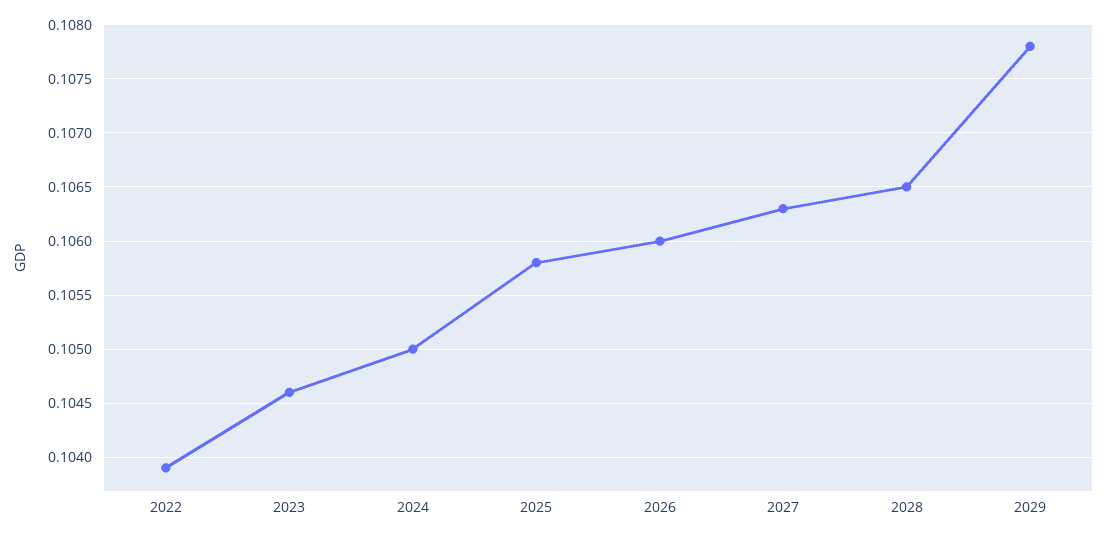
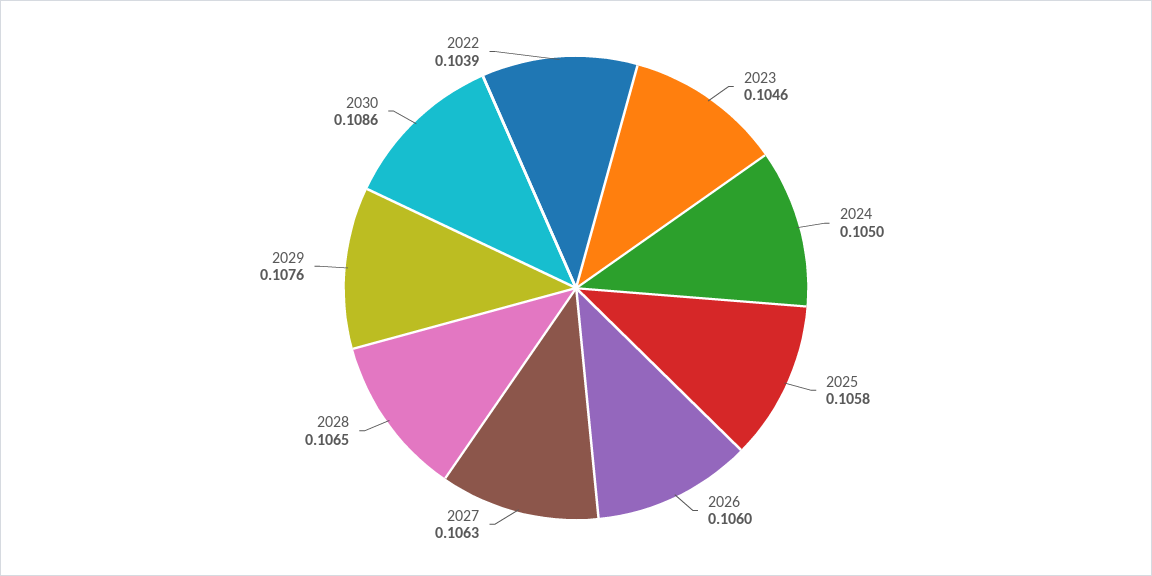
2029: 0.1078 -> 0.1076
2030: none -> 0.1086

